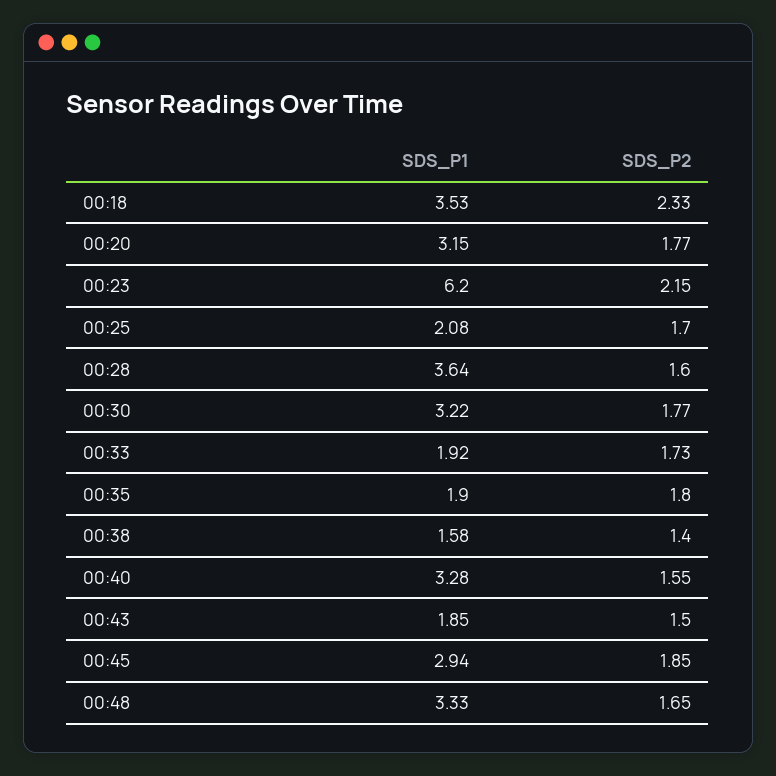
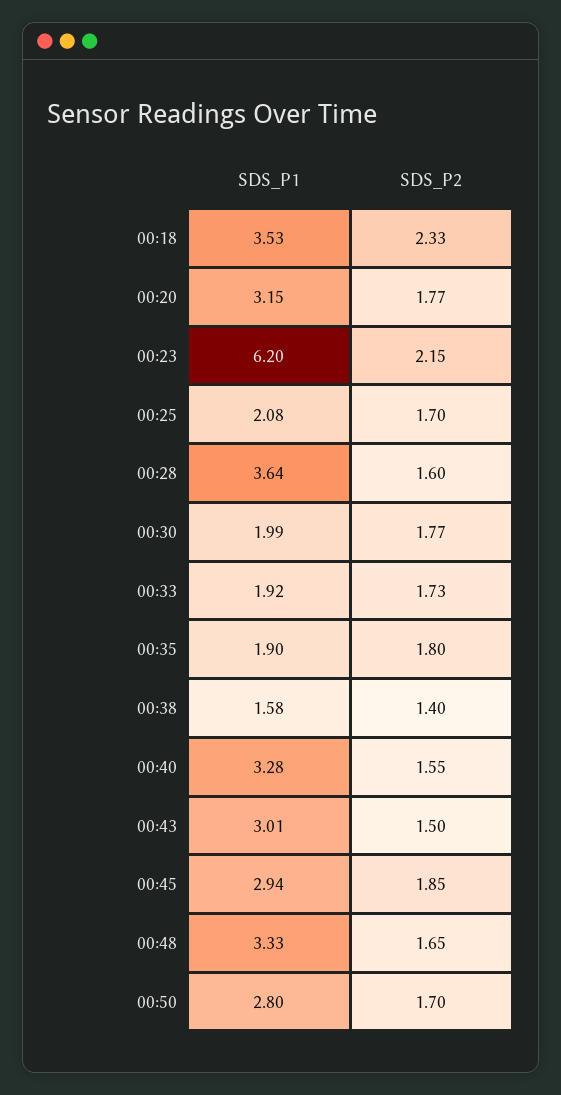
SDS_P1, 00:30: 3.22 -> 1.99
SDS_P1, 00:43: 1.85 -> 3.01
SDS_P1, 00:50: none -> 2.8
SDS_P2, 00:50: none -> 1.7

